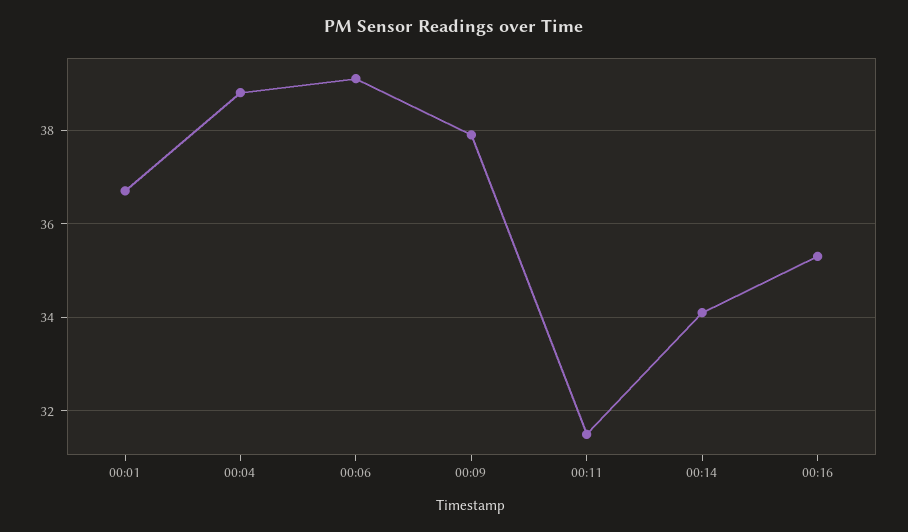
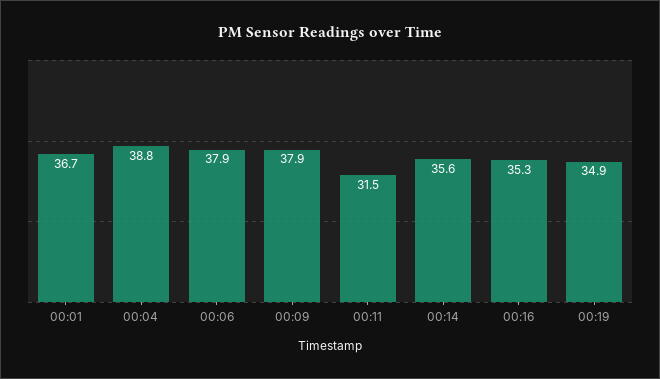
00:06: 39 -> 37.9
00:14: 34 -> 35.6
00:19: none -> 34.9

